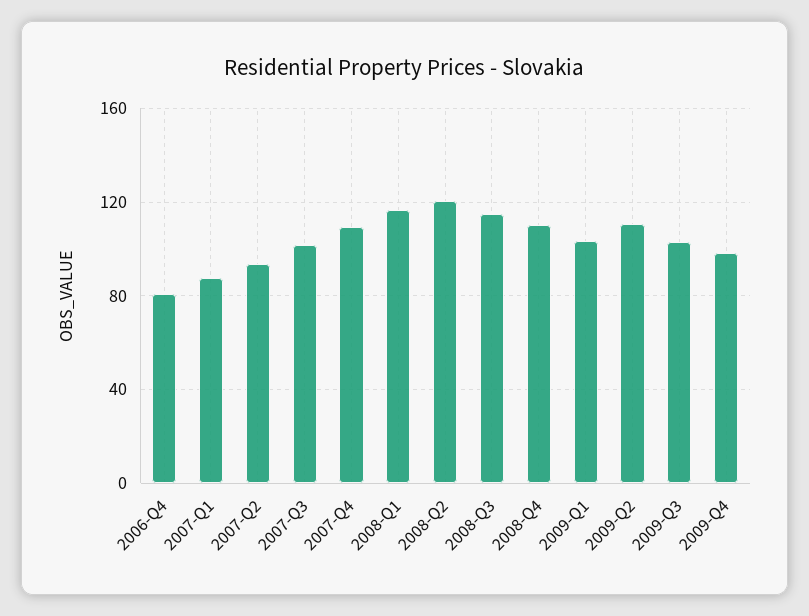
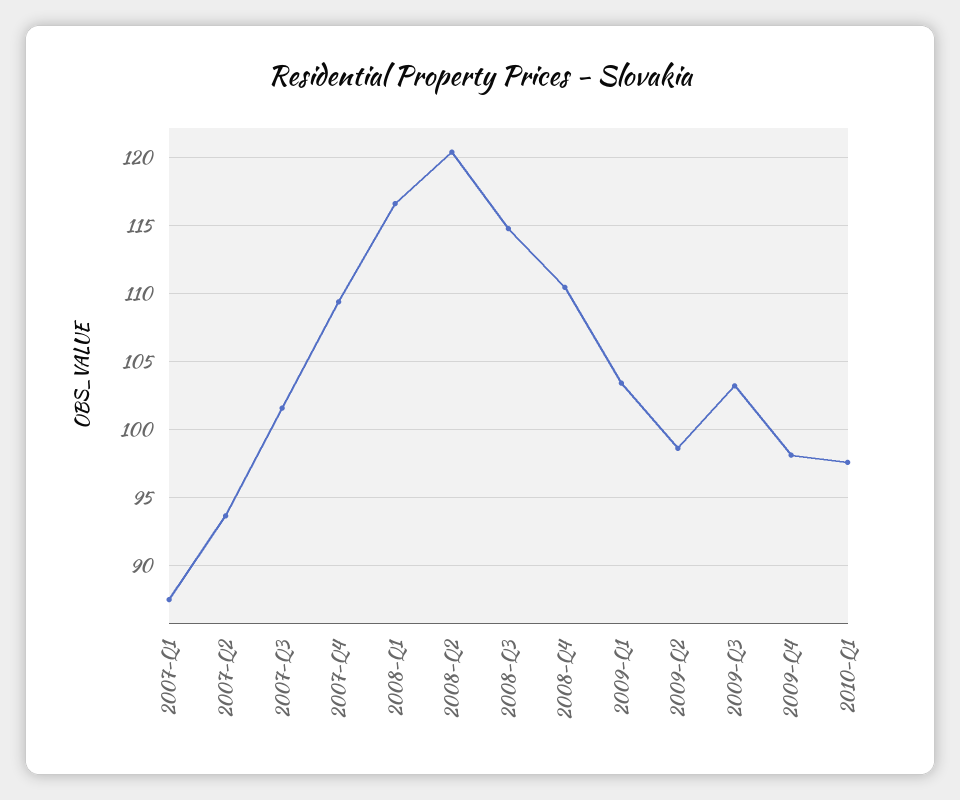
2006-Q4: 80 -> none
2009-Q2: 110 -> 98.5
2010-Q1: none -> 97.5

